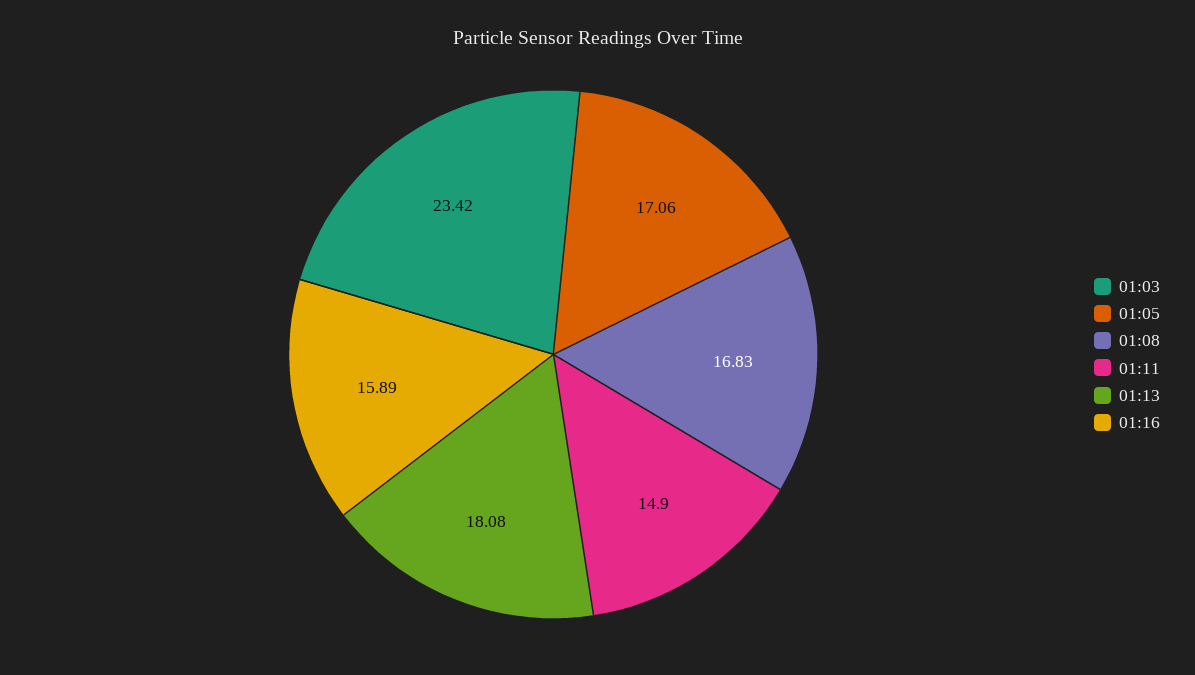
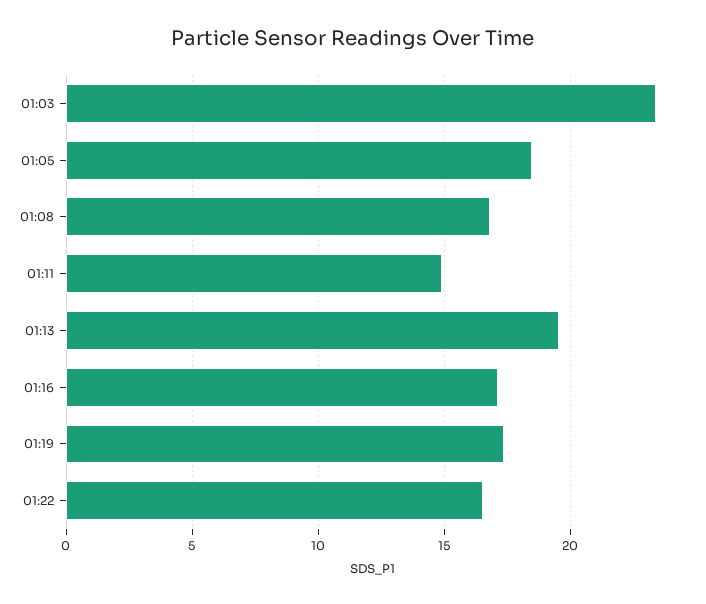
01:05: 17.06 -> 18.5
01:13: 18.08 -> 19.5
01:16: 15.89 -> 17
01:19: none -> 17.5
01:22: none -> 16.5

